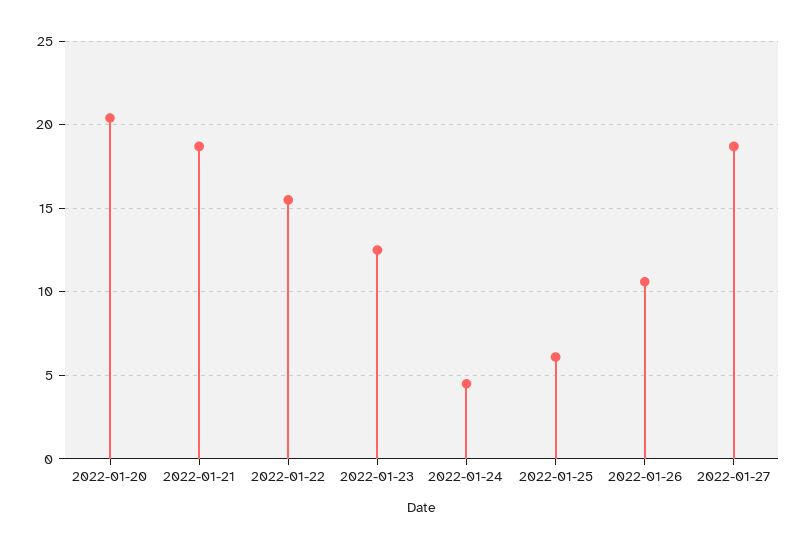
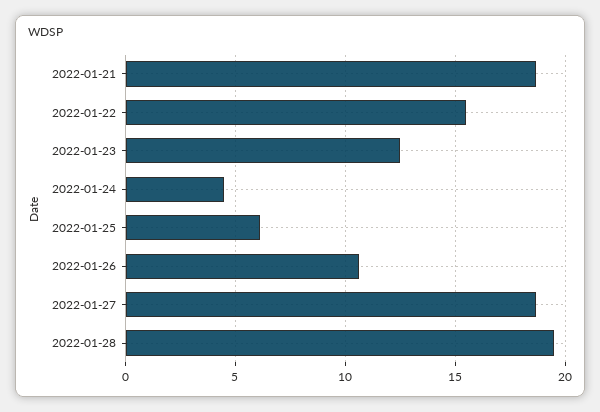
2022-01-20: 20.5 -> none
2022-01-28: none -> 19.5

